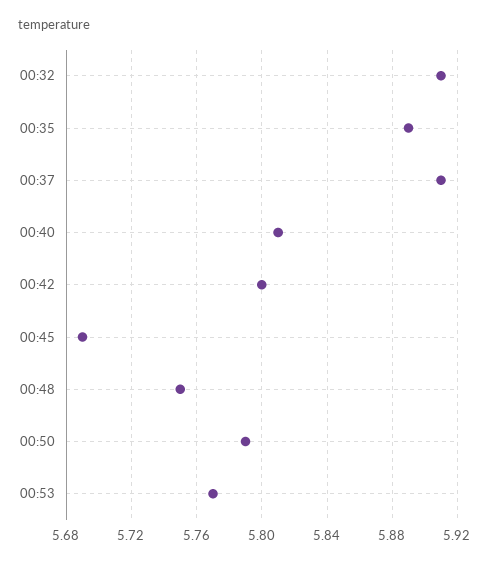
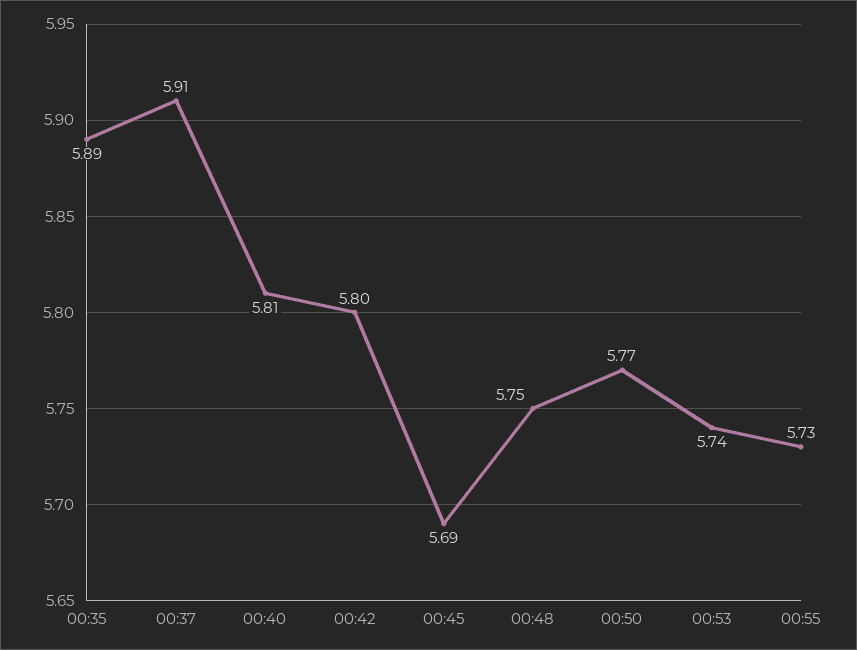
00:32: 5.91 -> none
00:50: 5.79 -> 5.77
00:53: 5.77 -> 5.74
00:55: none -> 5.73

